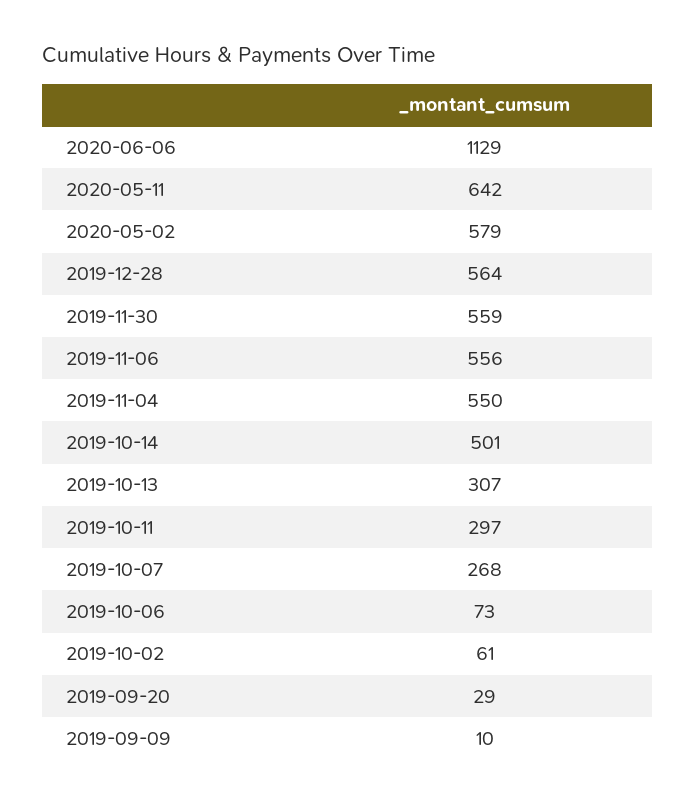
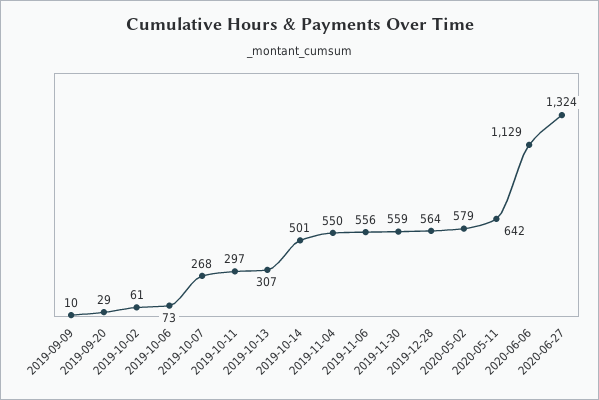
2020-06-27: none -> 1324

